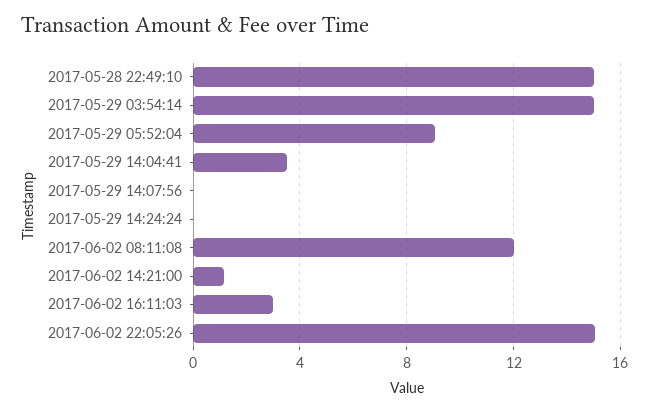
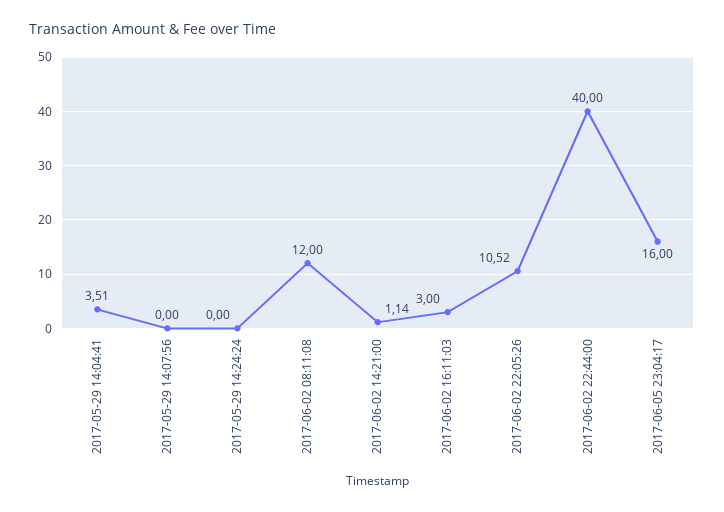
2017-05-28 22:49:10: 15 -> none
2017-05-29 03:54:14: 15 -> none
2017-05-29 05:52:04: 9 -> none
2017-06-02 22:05:26: 15 -> 10.52
2017-06-02 22:44:00: none -> 40
2017-06-05 23:04:17: none -> 16

